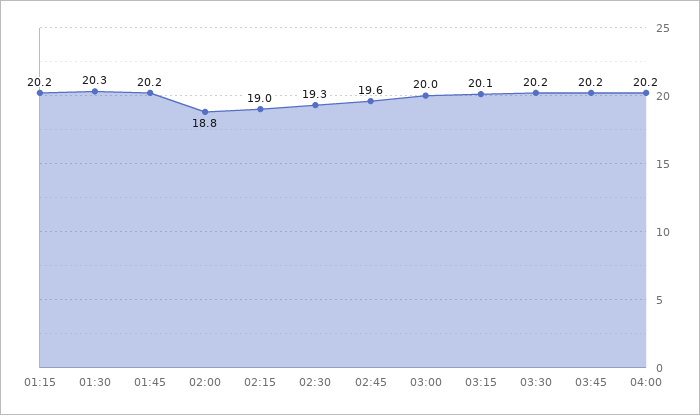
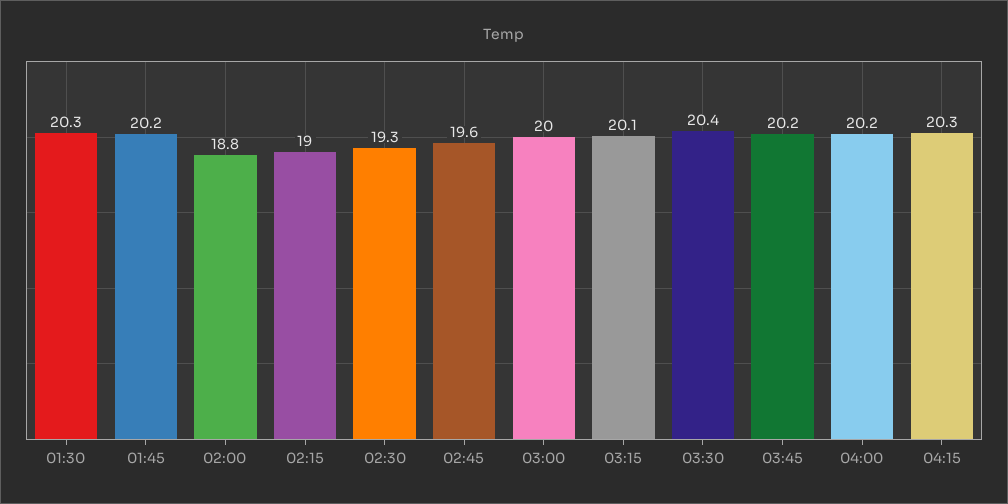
01:15: 20.2 -> none
03:30: 20.2 -> 20.4
04:15: none -> 20.3

